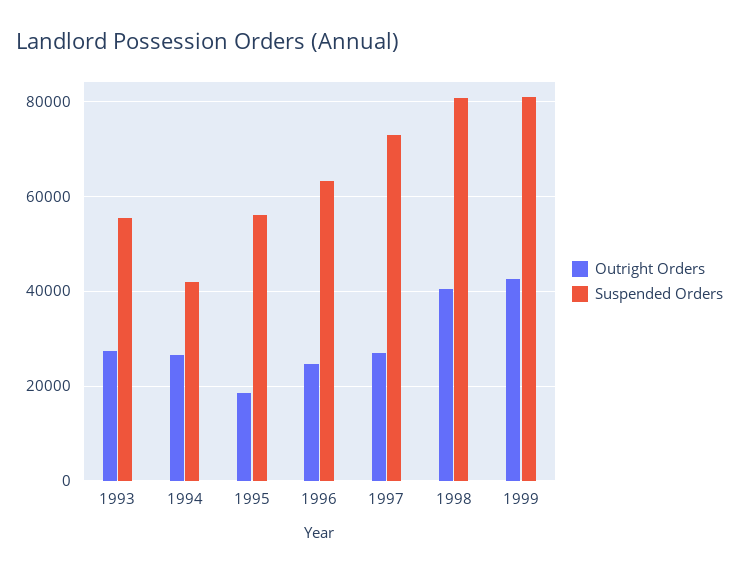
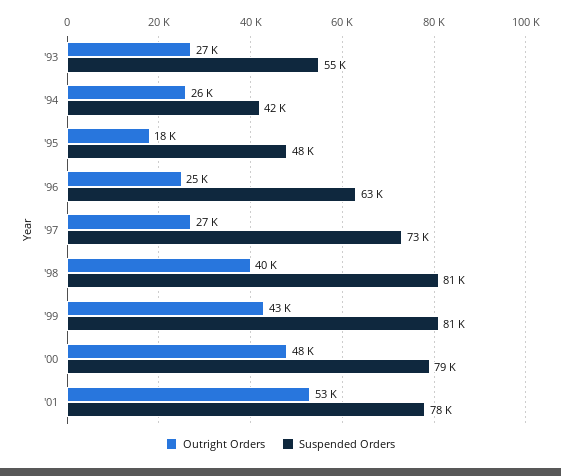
Suspended Orders, 1995: 56000 -> 48000
Outright Orders, '00: none -> 48000
Suspended Orders, '00: none -> 79000
Outright Orders, '01: none -> 53000
Suspended Orders, '01: none -> 78000

